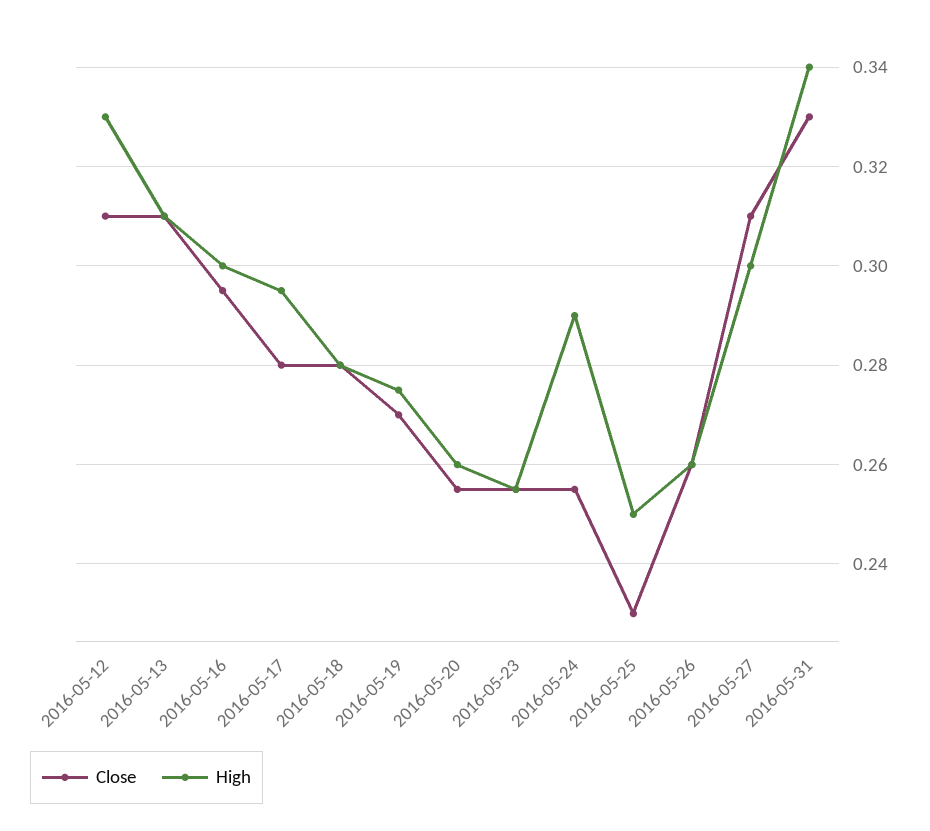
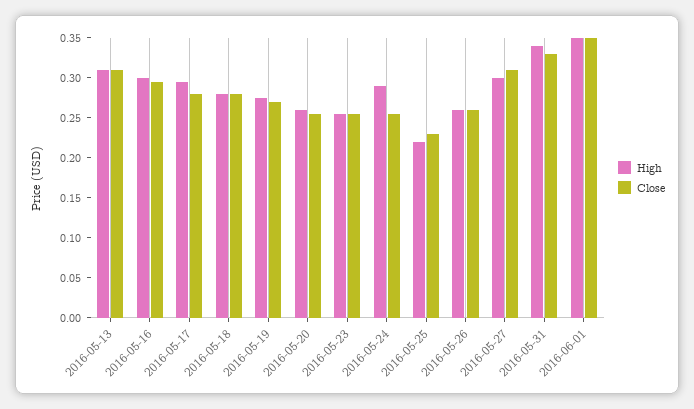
Close, 2016-05-12: 0.31 -> none
High, 2016-05-12: 0.33 -> none
High, 2016-05-25: 0.25 -> 0.22
High, 2016-06-01: none -> 0.35
Close, 2016-06-01: none -> 0.35

